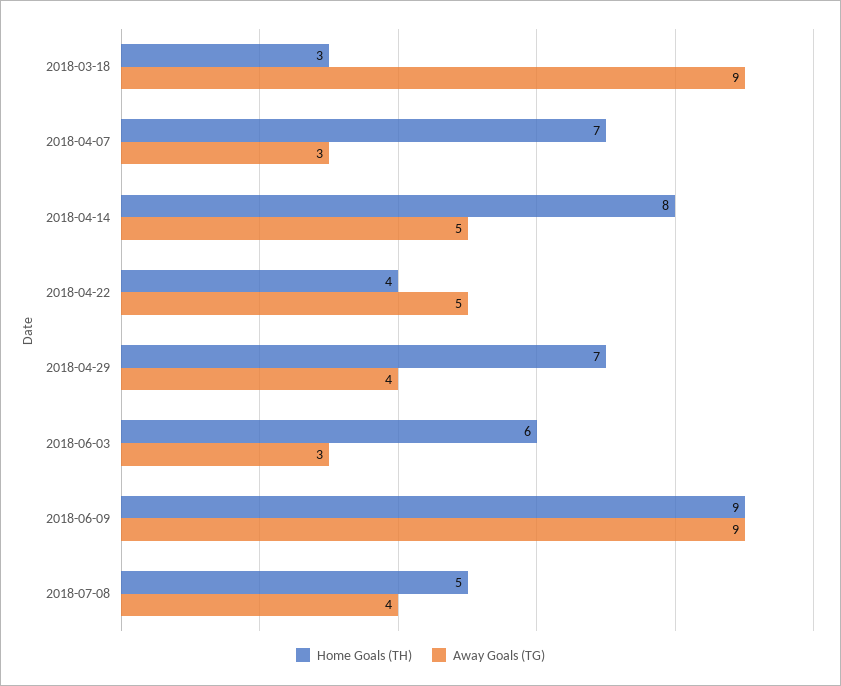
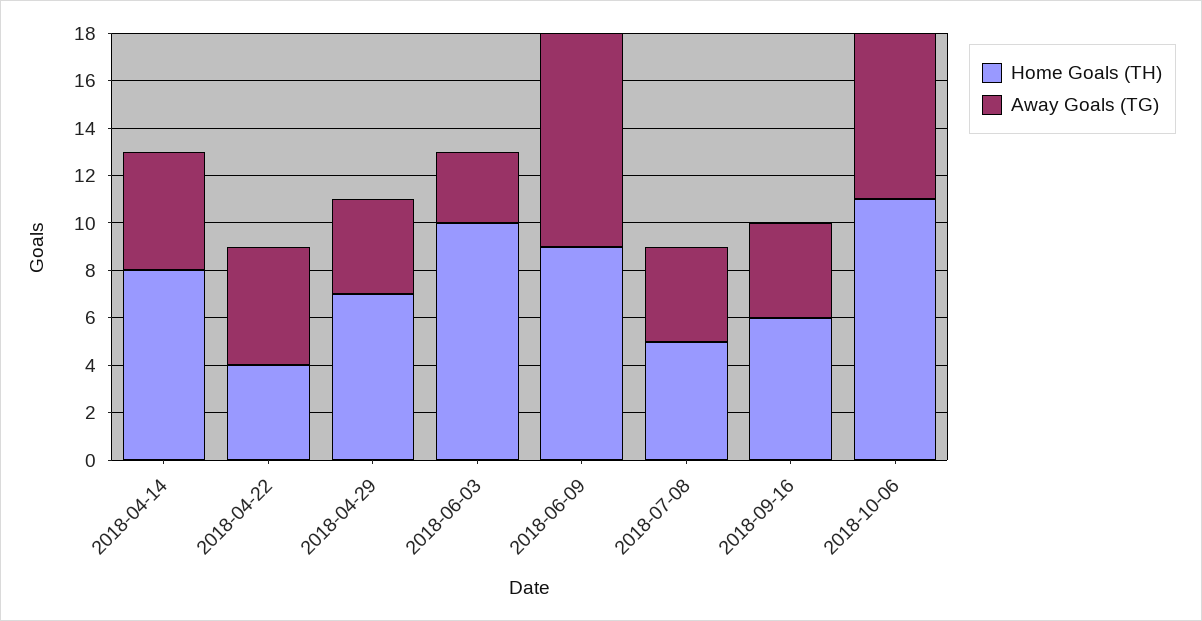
Home Goals (TH), 2018-03-18: 3 -> none
Away Goals (TG), 2018-03-18: 9 -> none
Home Goals (TH), 2018-04-07: 7 -> none
Away Goals (TG), 2018-04-07: 3 -> none
Home Goals (TH), 2018-06-03: 6 -> 10
Home Goals (TH), 2018-09-16: none -> 6
Away Goals (TG), 2018-09-16: none -> 4
Home Goals (TH), 2018-10-06: none -> 11
Away Goals (TG), 2018-10-06: none -> 7

